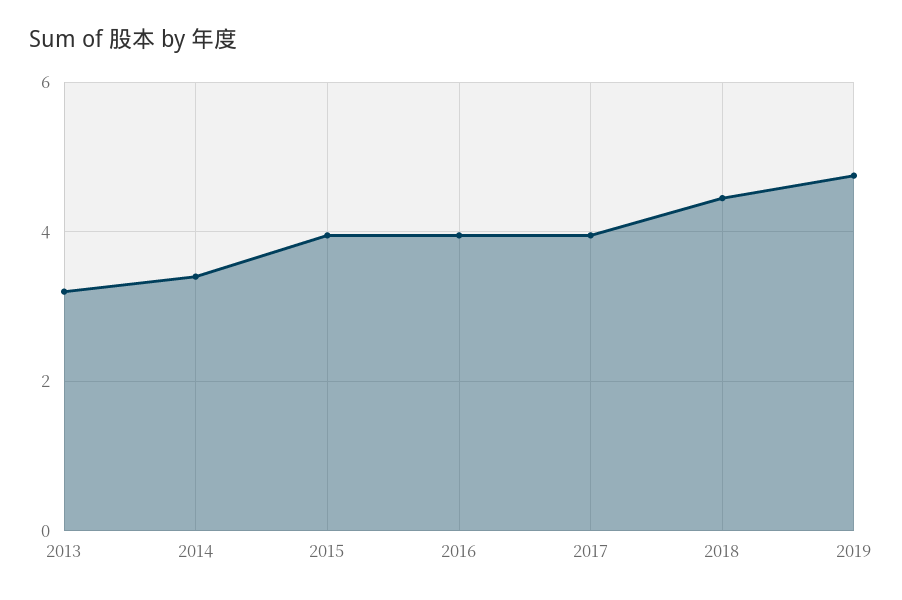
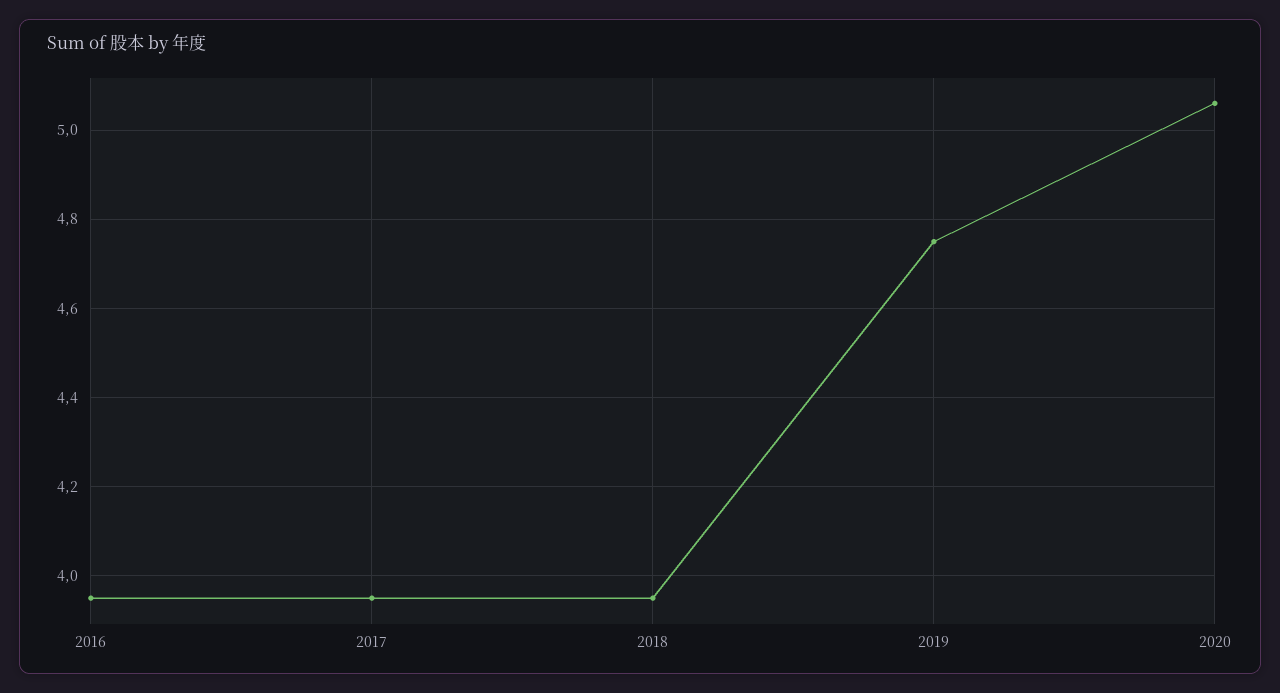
2013: 3.2 -> none
2014: 3.4 -> none
2015: 4 -> none
2018: 4.4 -> 3.95
2020: none -> 5.05

